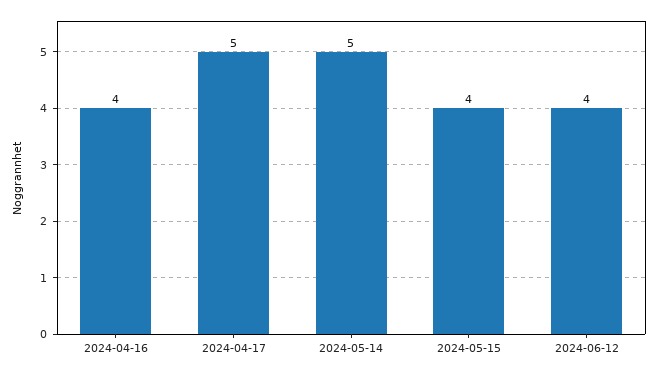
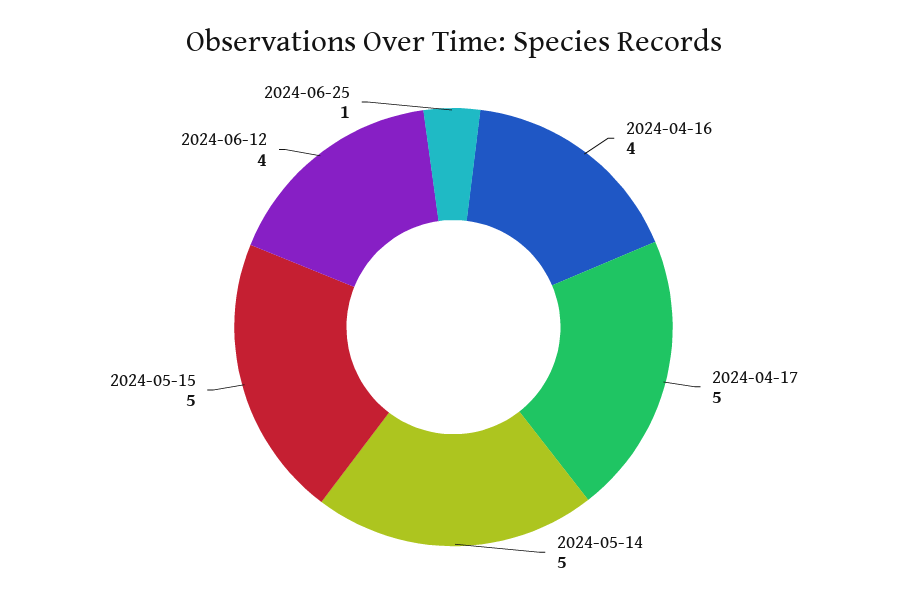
2024-05-15: 4 -> 5
2024-06-25: none -> 1

